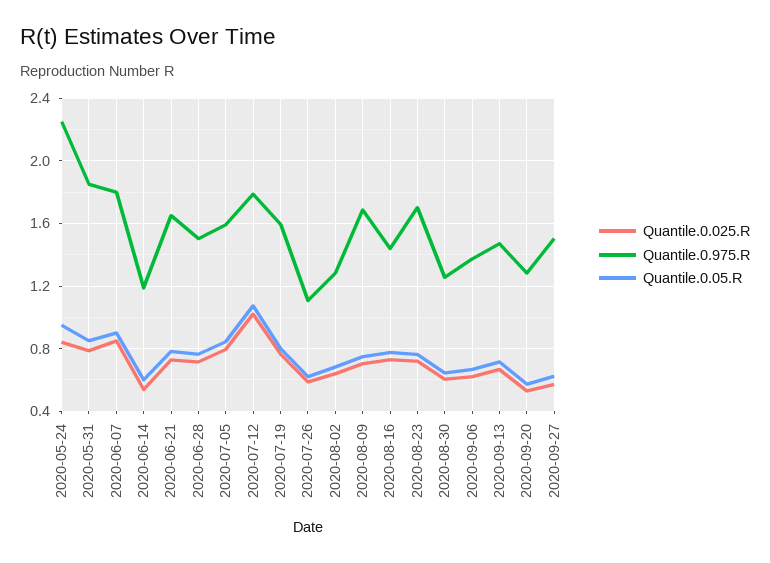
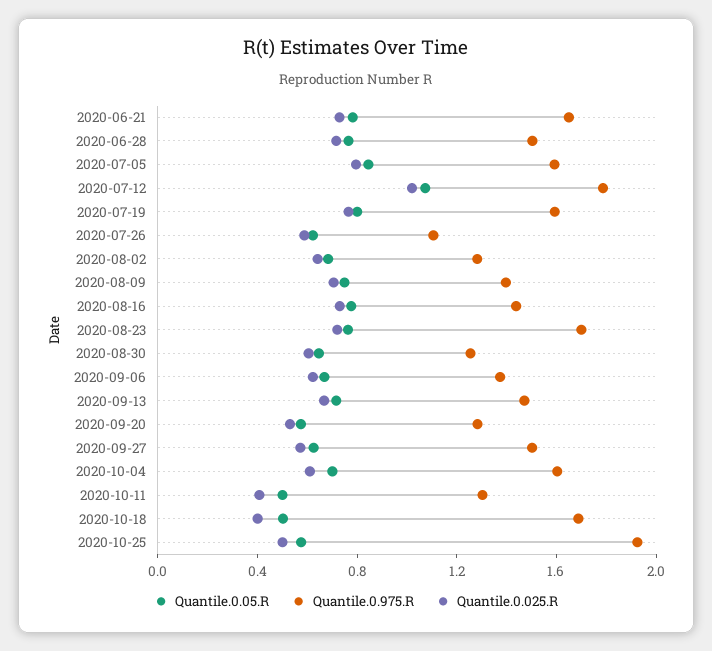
Quantile.0.025.R, 2020-05-24: 0.85 -> none
Quantile.0.975.R, 2020-05-24: 2.25 -> none
Quantile.0.05.R, 2020-05-24: 0.95 -> none
Quantile.0.025.R, 2020-05-31: 0.8 -> none
Quantile.0.975.R, 2020-05-31: 1.85 -> none
Quantile.0.05.R, 2020-05-31: 0.85 -> none
Quantile.0.025.R, 2020-06-07: 0.85 -> none
Quantile.0.975.R, 2020-06-07: 1.8 -> none
Quantile.0.05.R, 2020-06-07: 0.9 -> none
Quantile.0.025.R, 2020-06-14: 0.55 -> none
Quantile.0.975.R, 2020-06-14: 1.2 -> none
Quantile.0.05.R, 2020-06-14: 0.6 -> none
Quantile.0.975.R, 2020-08-09: 1.7 -> 1.4
Quantile.0.05.R, 2020-10-04: none -> 0.7
Quantile.0.975.R, 2020-10-04: none -> 1.6
Quantile.0.025.R, 2020-10-04: none -> 0.6
Quantile.0.05.R, 2020-10-11: none -> 0.5
Quantile.0.975.R, 2020-10-11: none -> 1.3
Quantile.0.025.R, 2020-10-11: none -> 0.4
Quantile.0.05.R, 2020-10-18: none -> 0.5
Quantile.0.975.R, 2020-10-18: none -> 1.7
Quantile.0.025.R, 2020-10-18: none -> 0.4
Quantile.0.05.R, 2020-10-25: none -> 0.6
Quantile.0.975.R, 2020-10-25: none -> 1.9
Quantile.0.025.R, 2020-10-25: none -> 0.5

